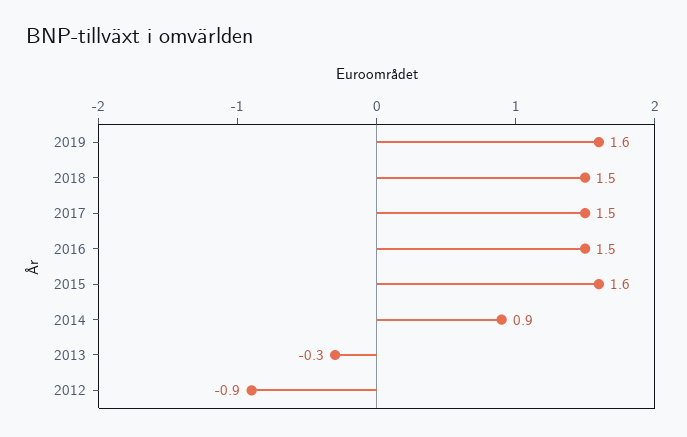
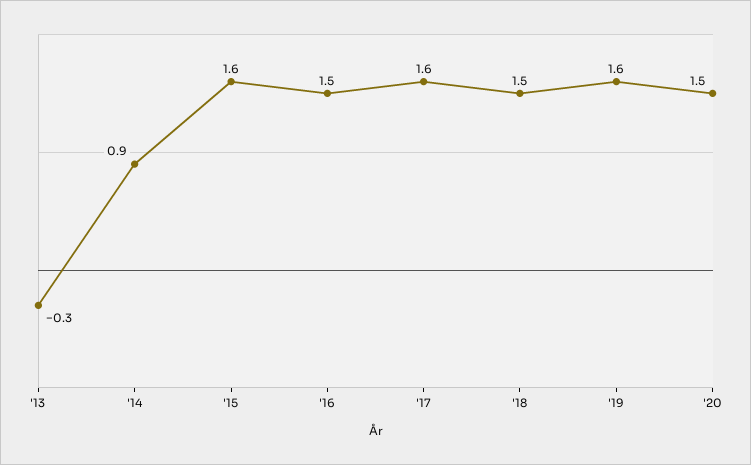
2017: 1.5 -> 1.6
2012: -0.9 -> none
'20: none -> 1.5

